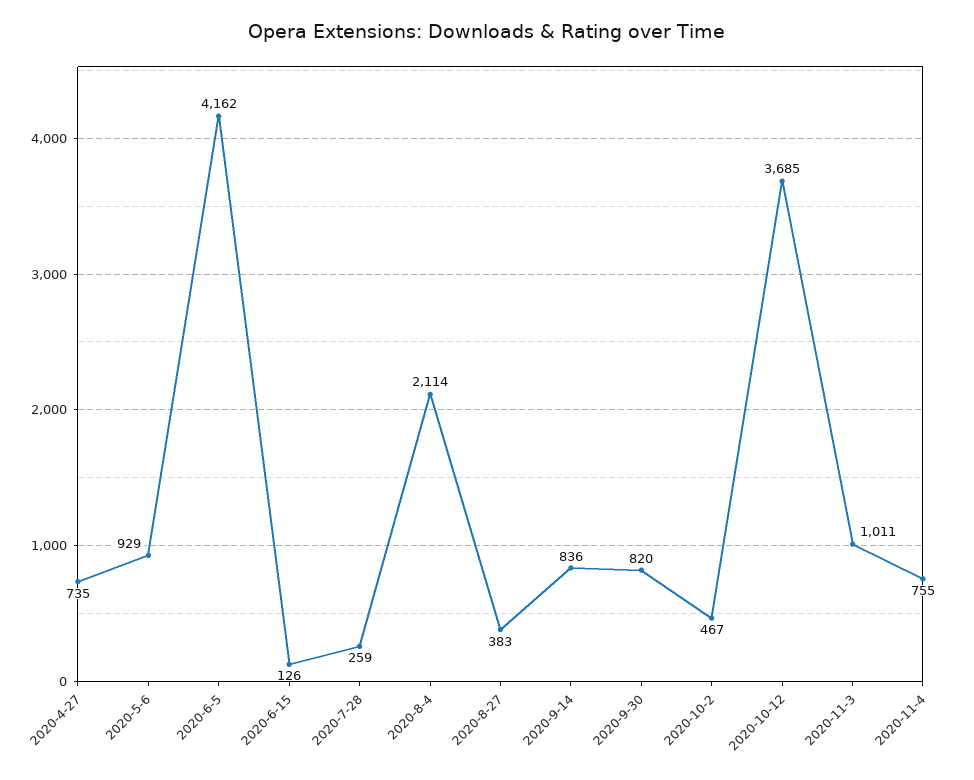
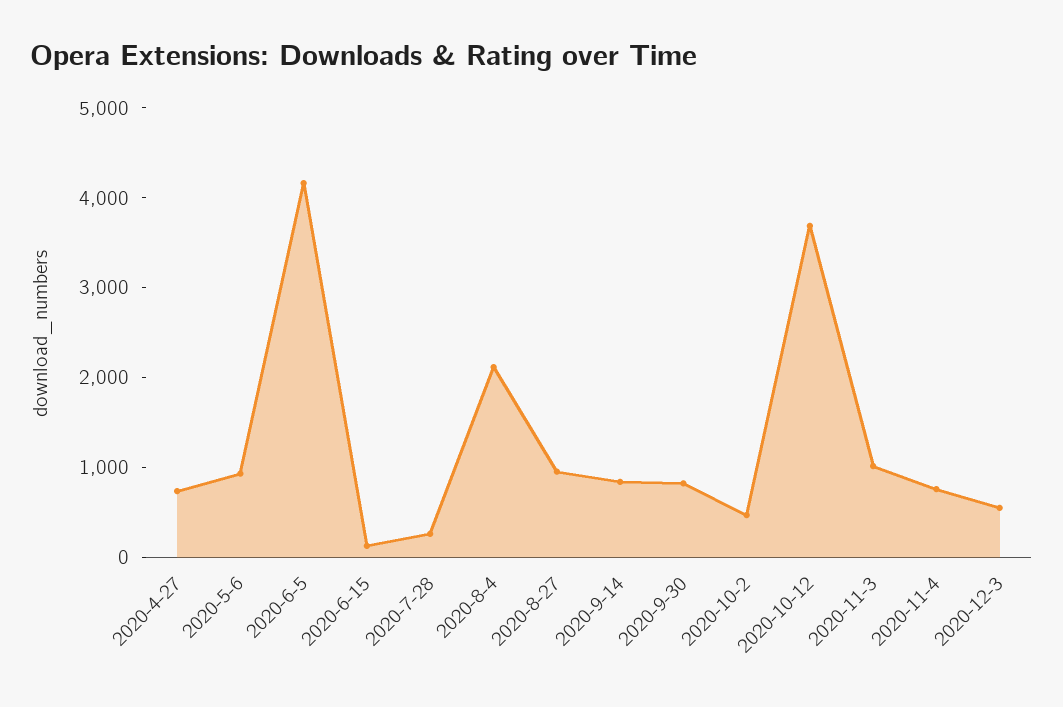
2020-8-27: 383 -> 1000
2020-12-3: none -> 600

